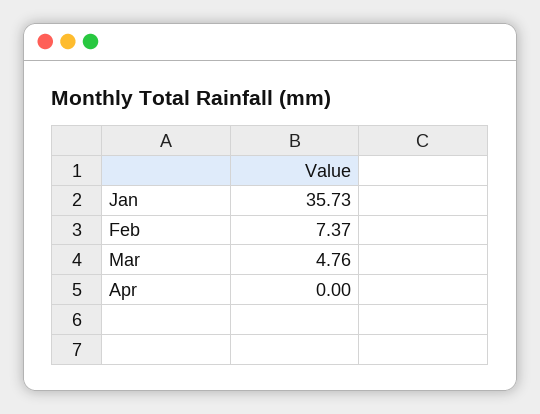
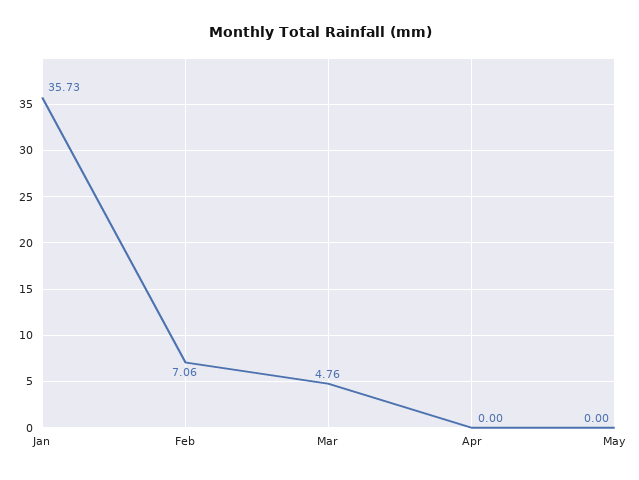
Feb: 7.37 -> 7.06
May: none -> 0

